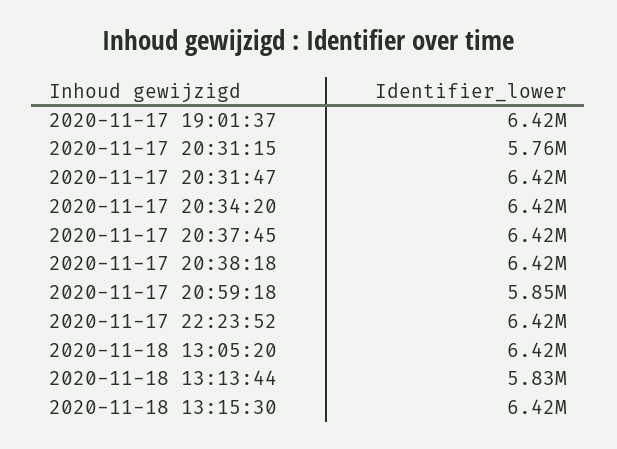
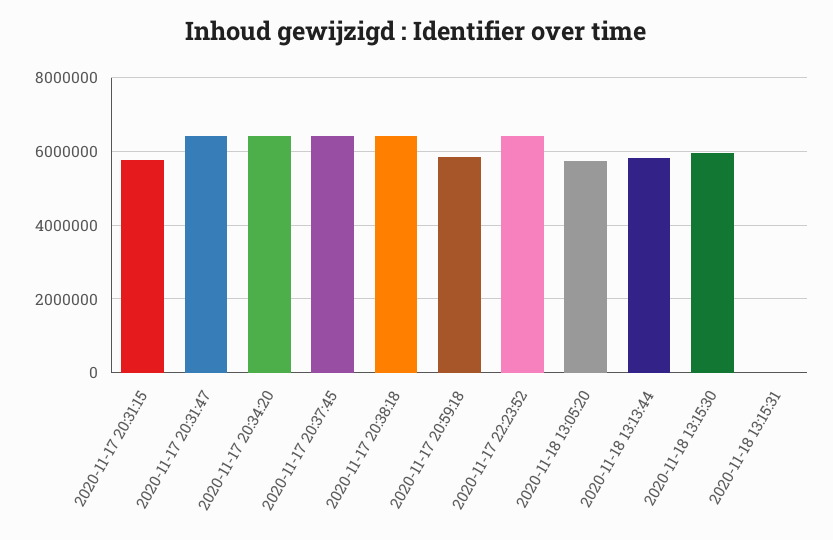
2020-11-17 19:01:37: 6420000 -> none
2020-11-18 13:05:20: 6420000 -> 5800000
2020-11-18 13:15:30: 6420000 -> 6000000
2020-11-18 13:15:31: none -> 0

